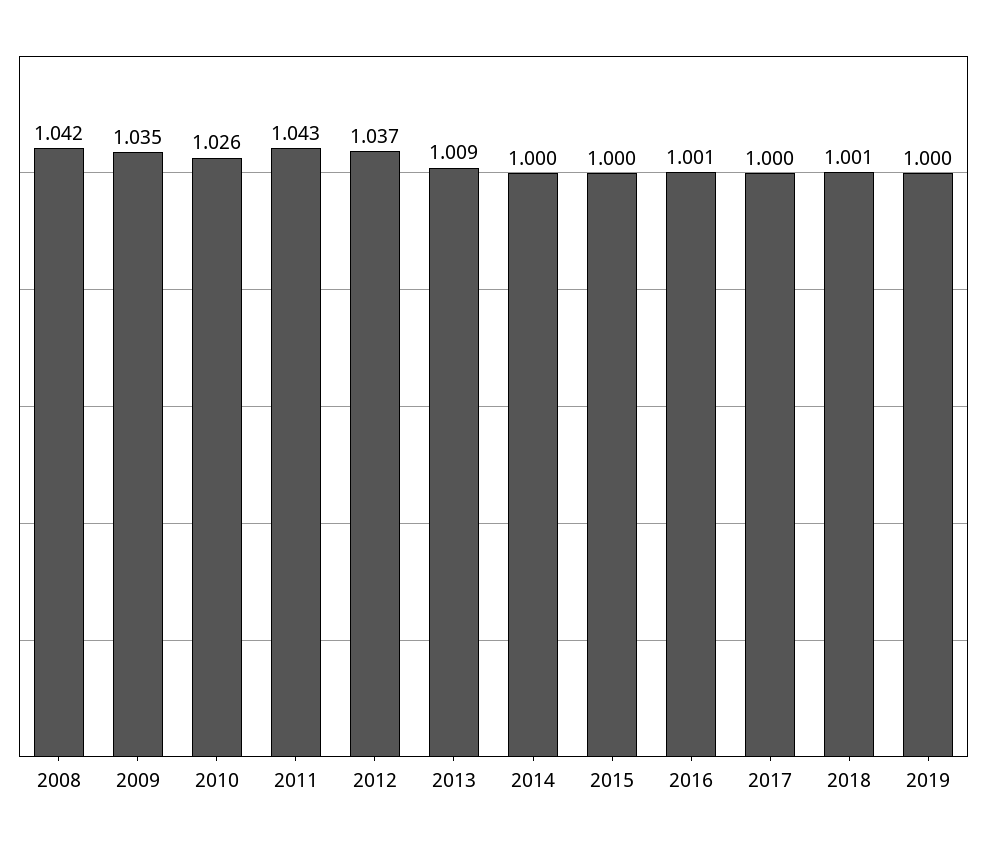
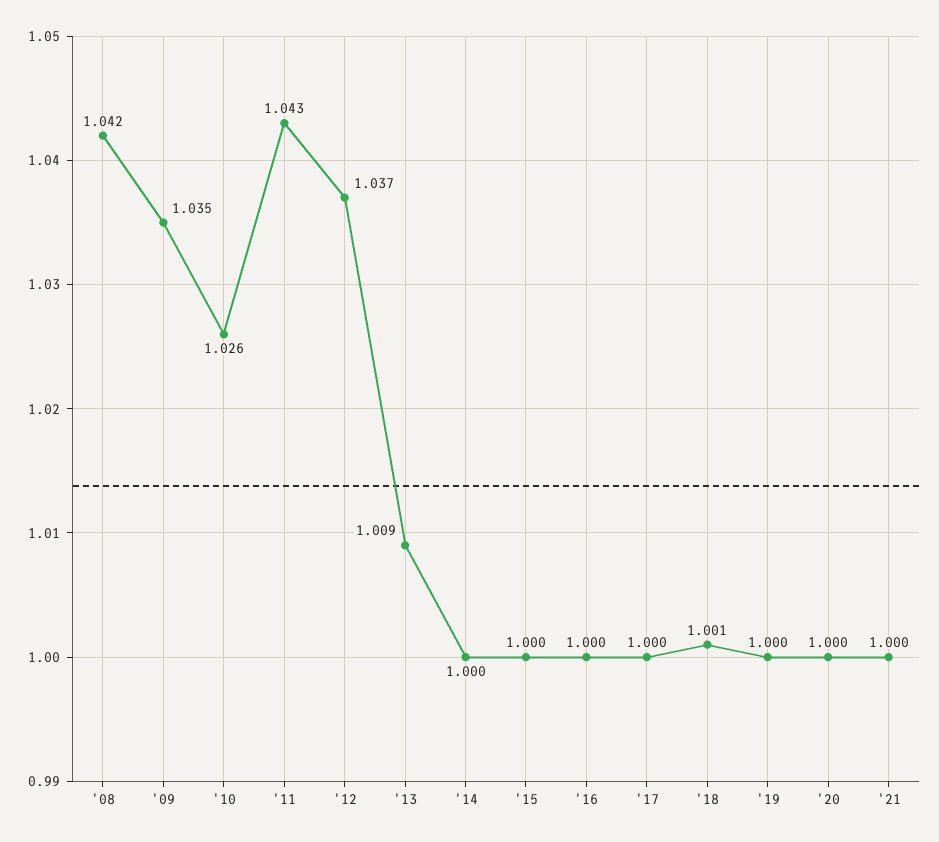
2016: 1.001 -> 1
'20: none -> 1
'21: none -> 1

